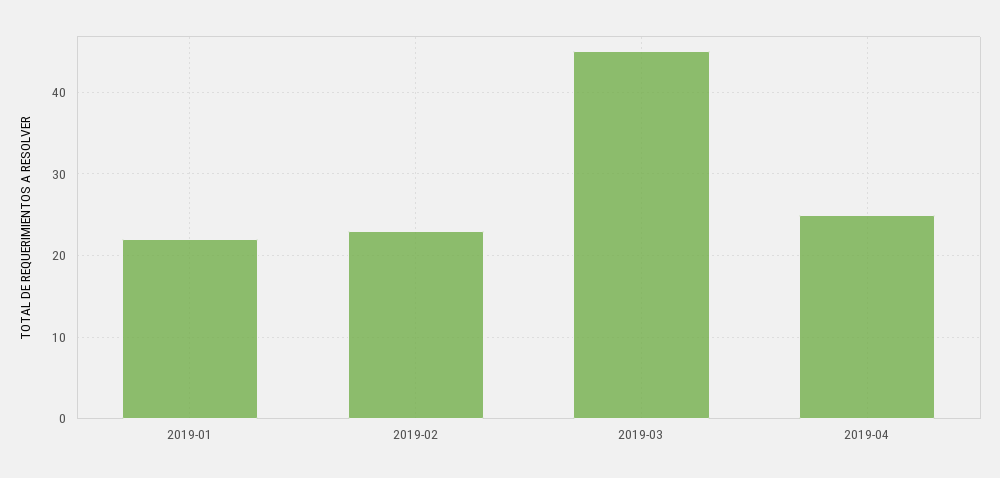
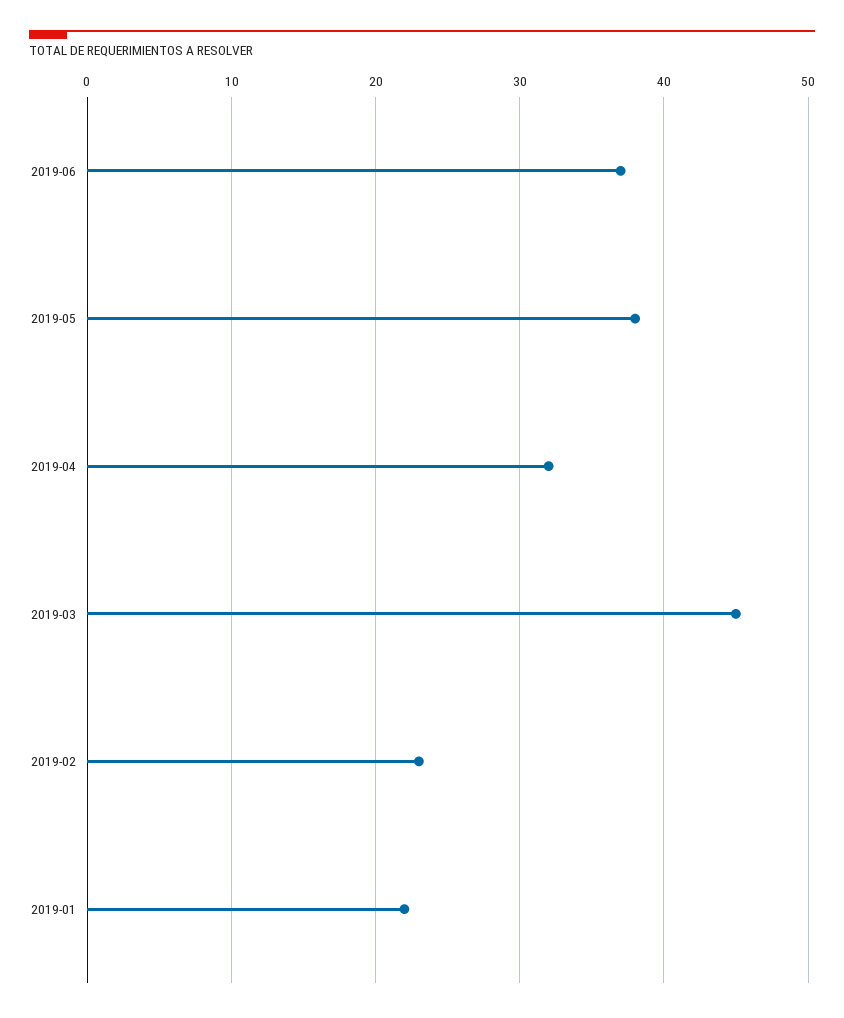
2019-04: 25 -> 32
2019-06: none -> 37
2019-05: none -> 38

